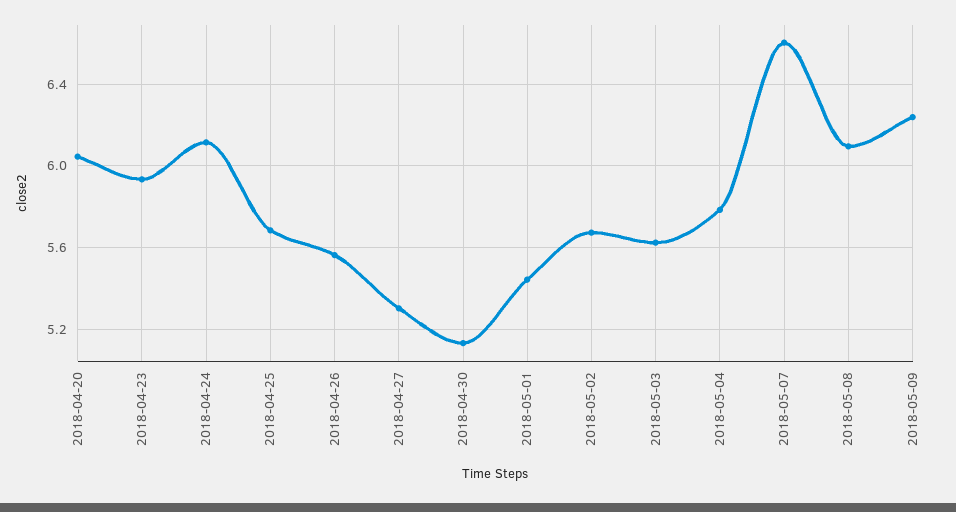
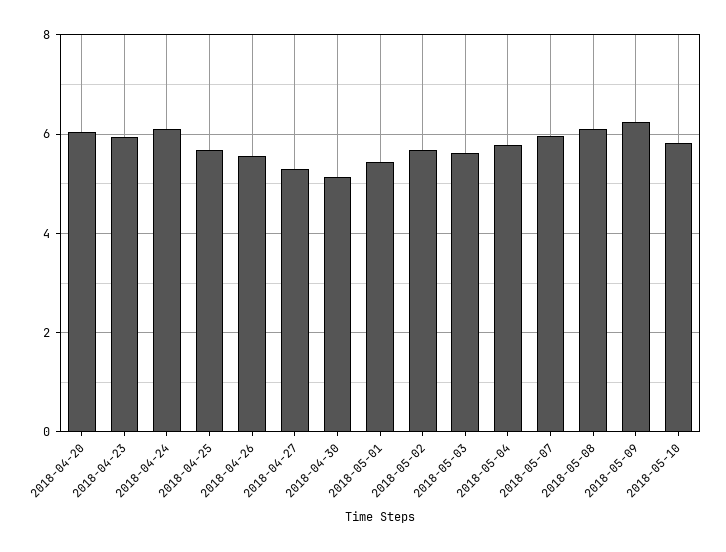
2018-05-07: 6.6 -> 6
2018-05-10: none -> 5.8

